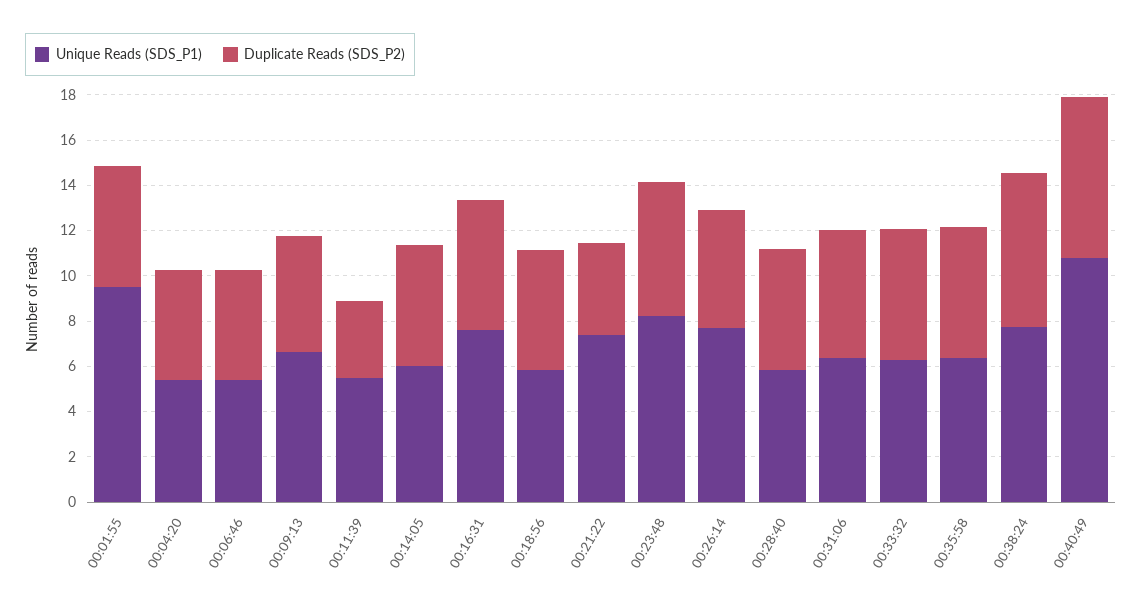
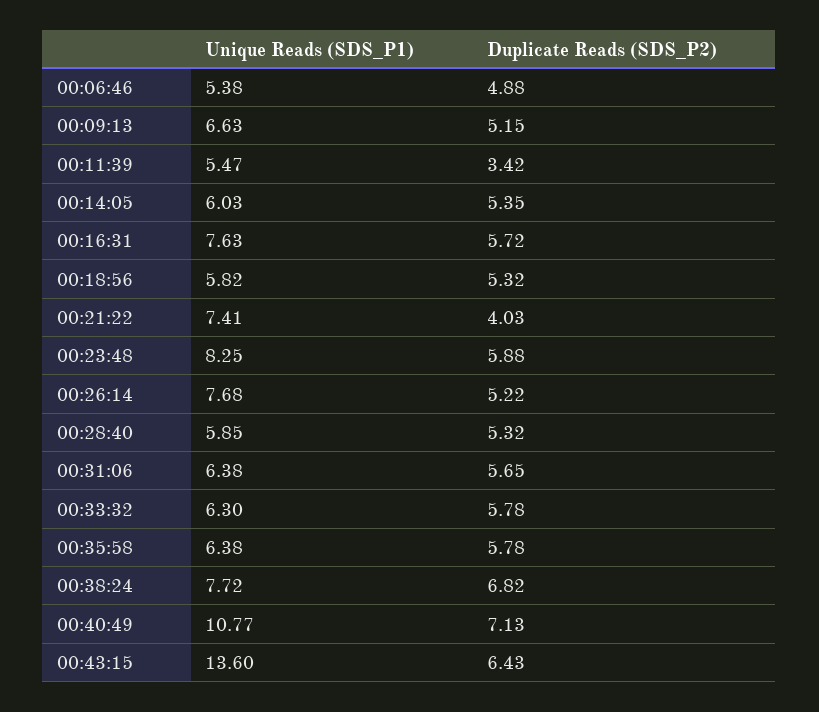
Unique Reads (SDS_P1), 00:01:55: 9.5 -> none
Duplicate Reads (SDS_P2), 00:01:55: 5.5 -> none
Unique Reads (SDS_P1), 00:04:20: 5.5 -> none
Duplicate Reads (SDS_P2), 00:04:20: 5 -> none
Unique Reads (SDS_P1), 00:43:15: none -> 13.6
Duplicate Reads (SDS_P2), 00:43:15: none -> 6.43

